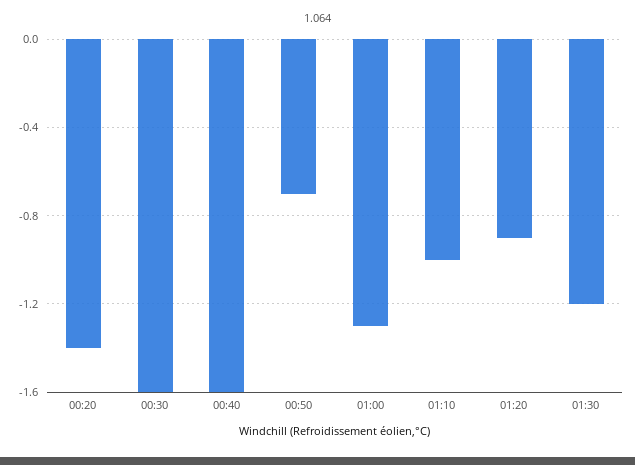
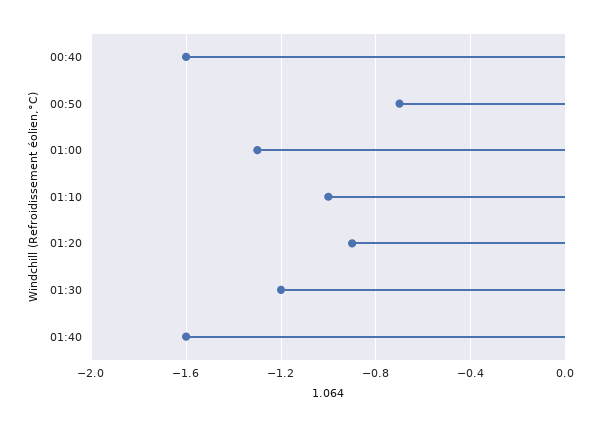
00:20: -1.4 -> none
00:30: -1.6 -> none
01:40: none -> -1.6

